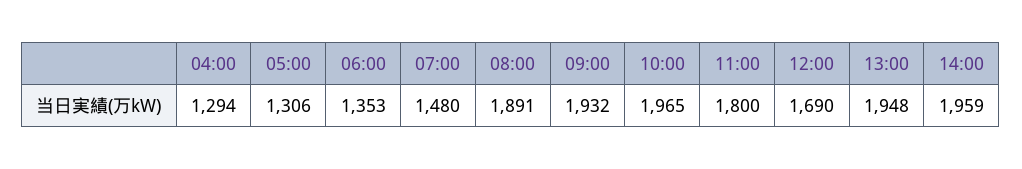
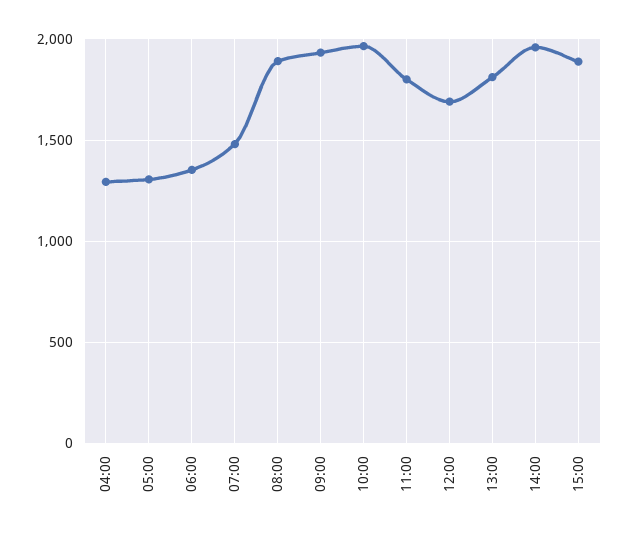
13:00: 1948 -> 1800
15:00: none -> 1900

